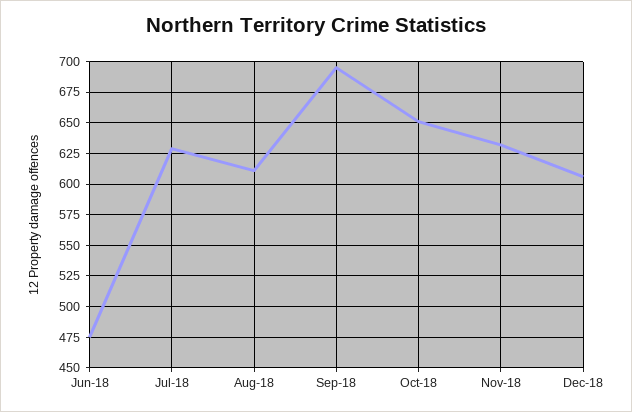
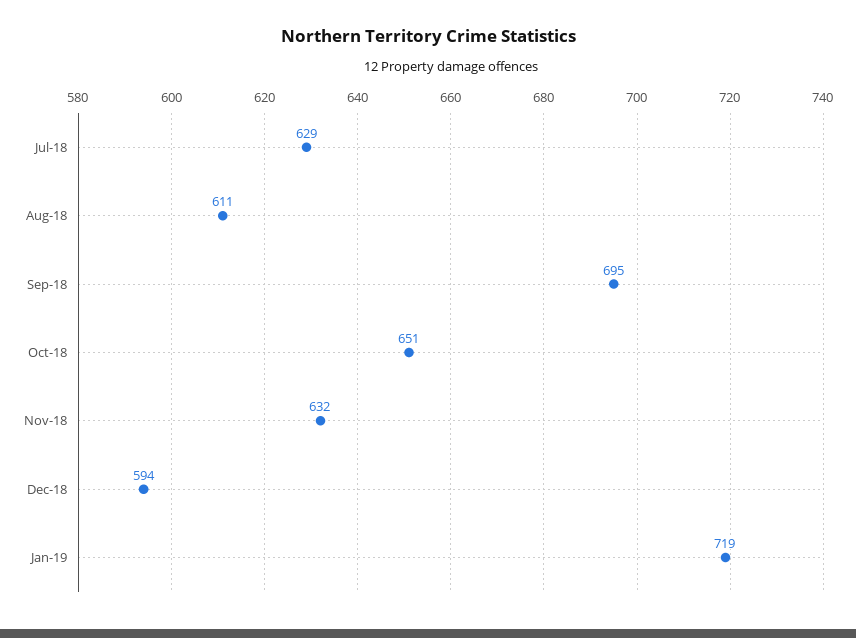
Jun-18: 475 -> none
Dec-18: 605 -> 594
Jan-19: none -> 719

